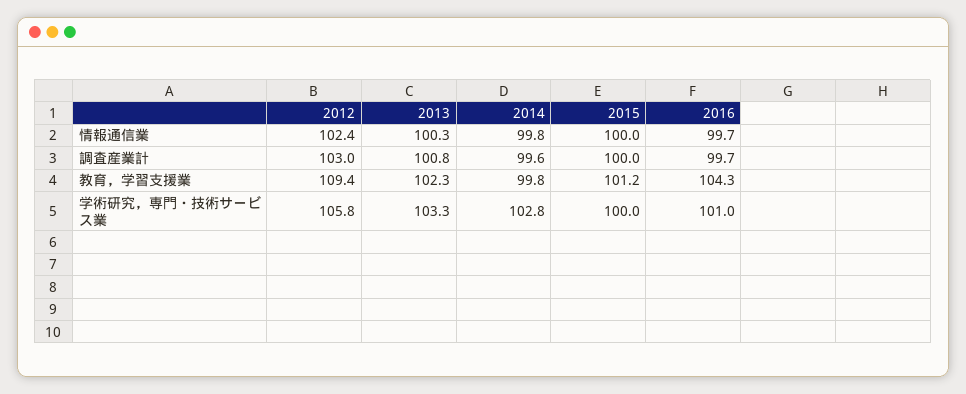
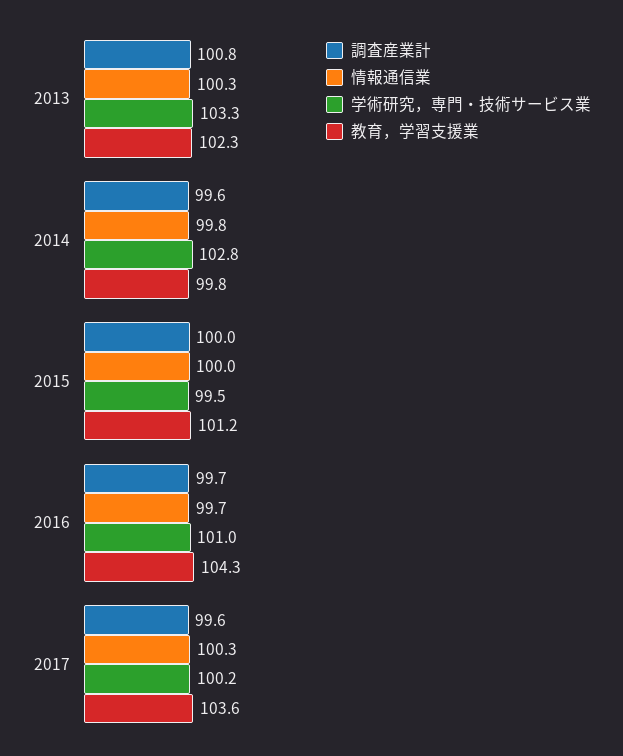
情報通信業, 2012: 102.4 -> none
調査産業計, 2012: 103 -> none
教育，学習支援業, 2012: 109.4 -> none
学術研究，専門・技術サービス業, 2012: 105.8 -> none
学術研究，専門・技術サービス業, 2015: 100 -> 99.5
調査産業計, 2017: none -> 99.6
情報通信業, 2017: none -> 100.3
学術研究，専門・技術サービス業, 2017: none -> 100.2
教育，学習支援業, 2017: none -> 103.6

